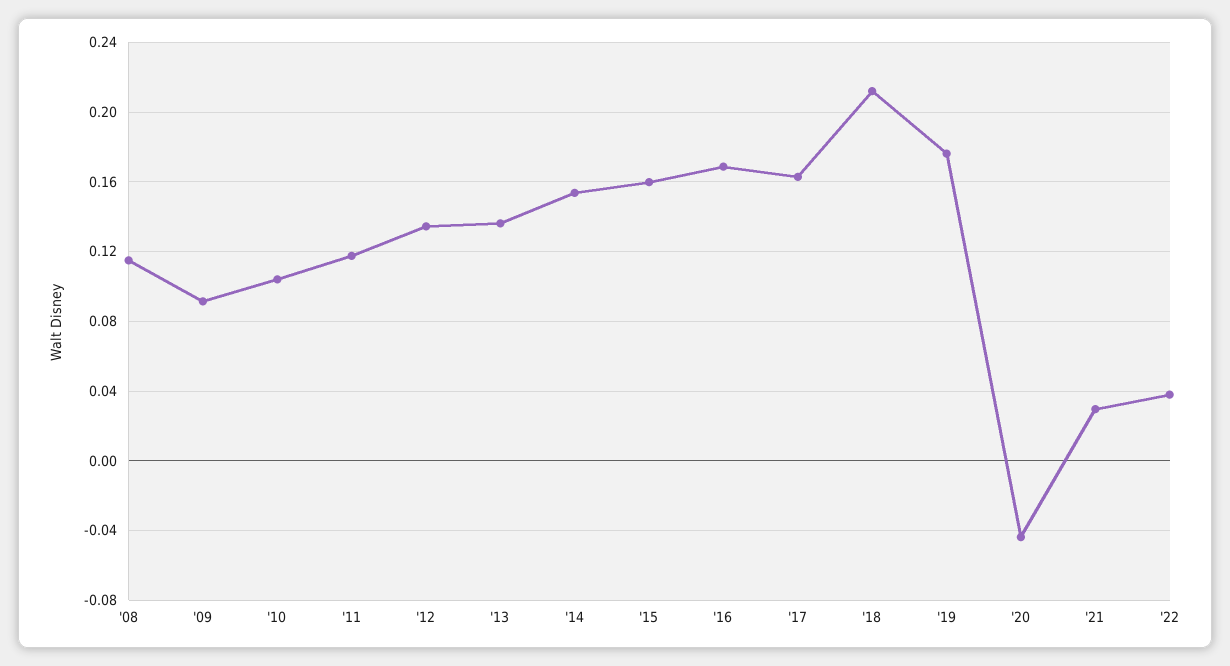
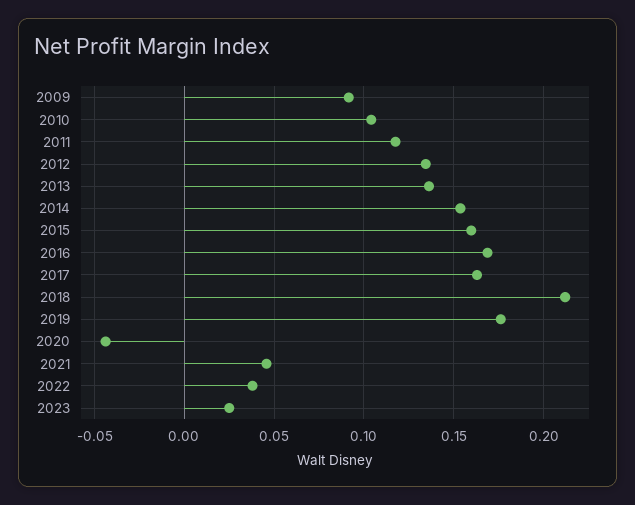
'08: 0.115 -> none
'21: 0.03 -> 0.045
2023: none -> 0.025

